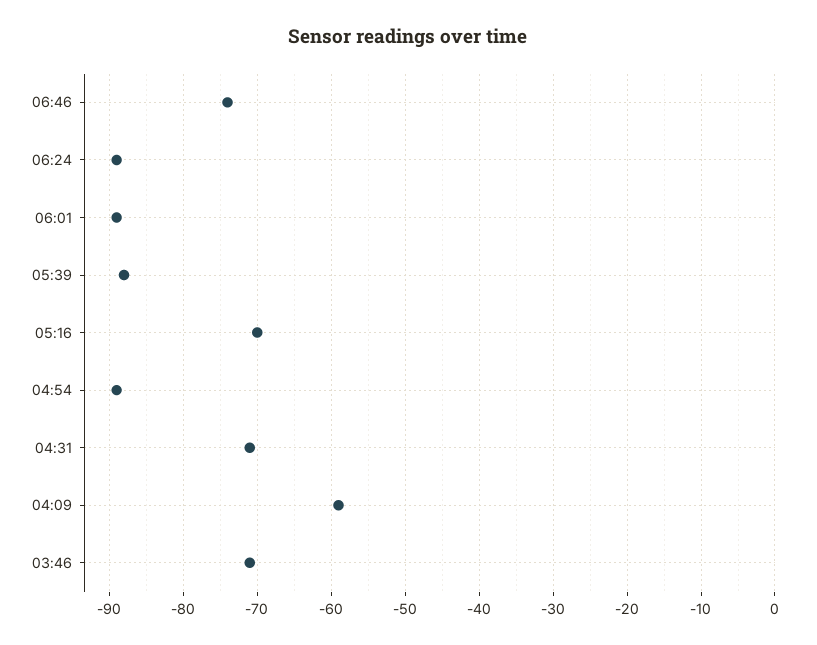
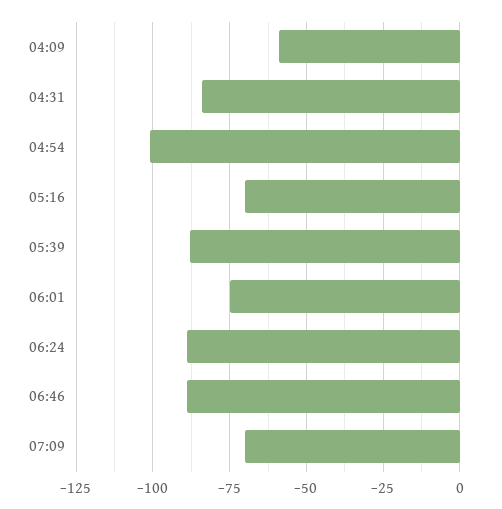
06:46: -74 -> -90
06:01: -89 -> -75
04:54: -89 -> -100
04:31: -71 -> -85
03:46: -71 -> none
07:09: none -> -70

